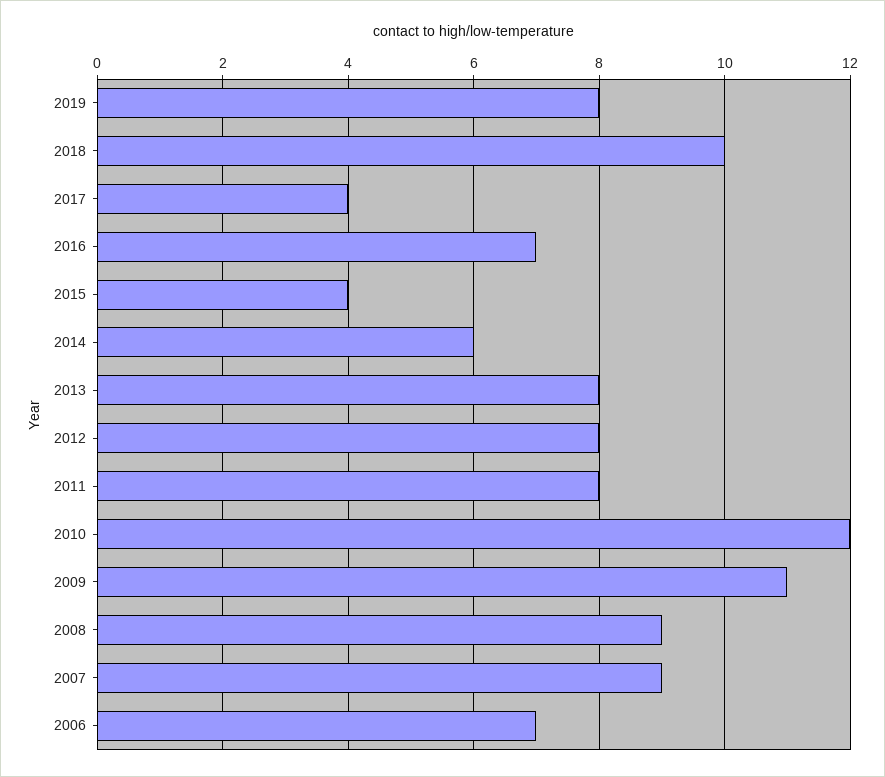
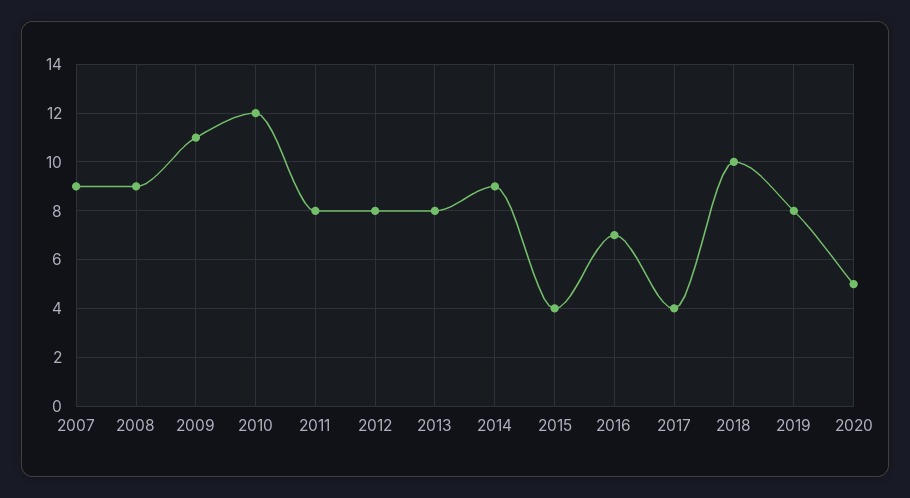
2014: 6 -> 9
2006: 7 -> none
2020: none -> 5

